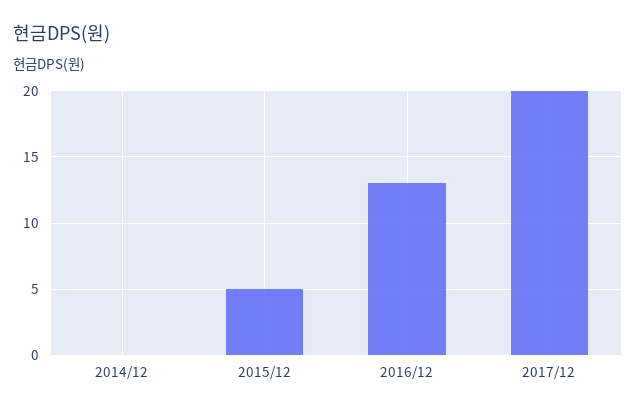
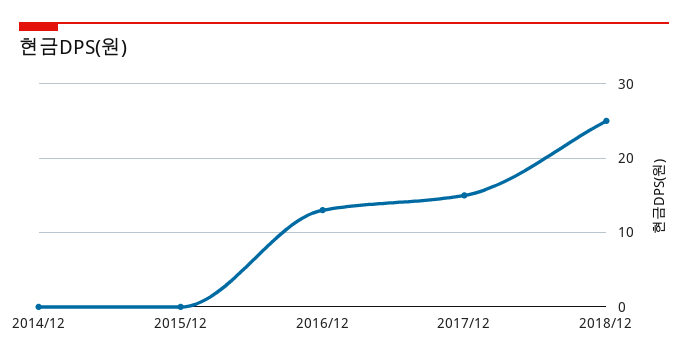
2015/12: 5 -> 0
2017/12: 20 -> 15
2018/12: none -> 25

